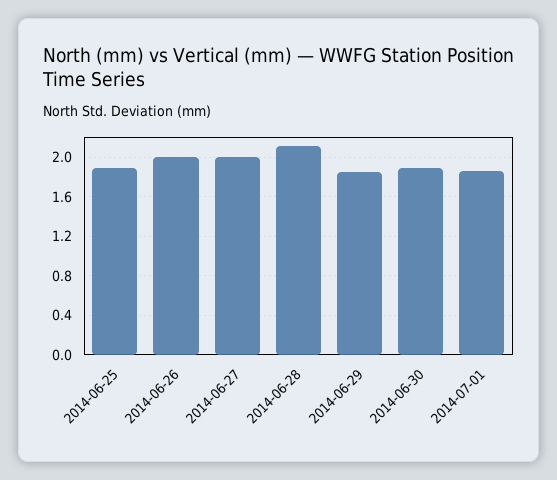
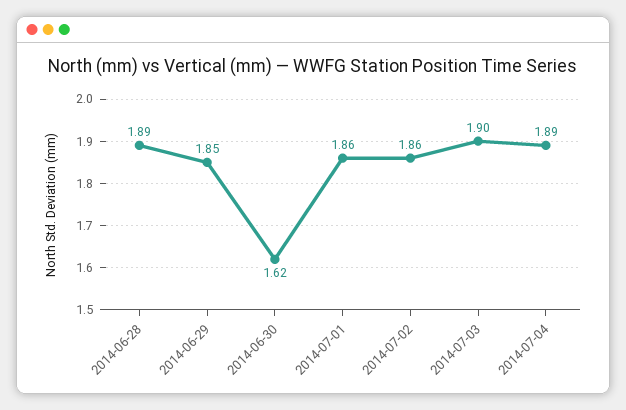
2014-06-25: 1.9 -> none
2014-06-26: 2 -> none
2014-06-27: 2 -> none
2014-06-28: 2.1 -> 1.89
2014-06-30: 1.9 -> 1.62
2014-07-02: none -> 1.86
2014-07-03: none -> 1.9
2014-07-04: none -> 1.89

